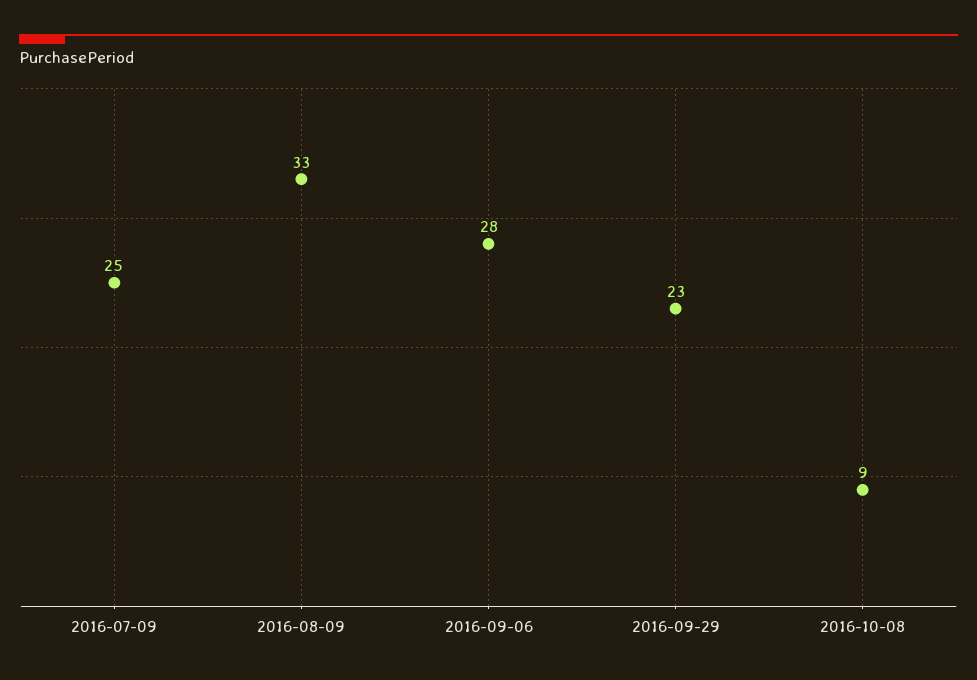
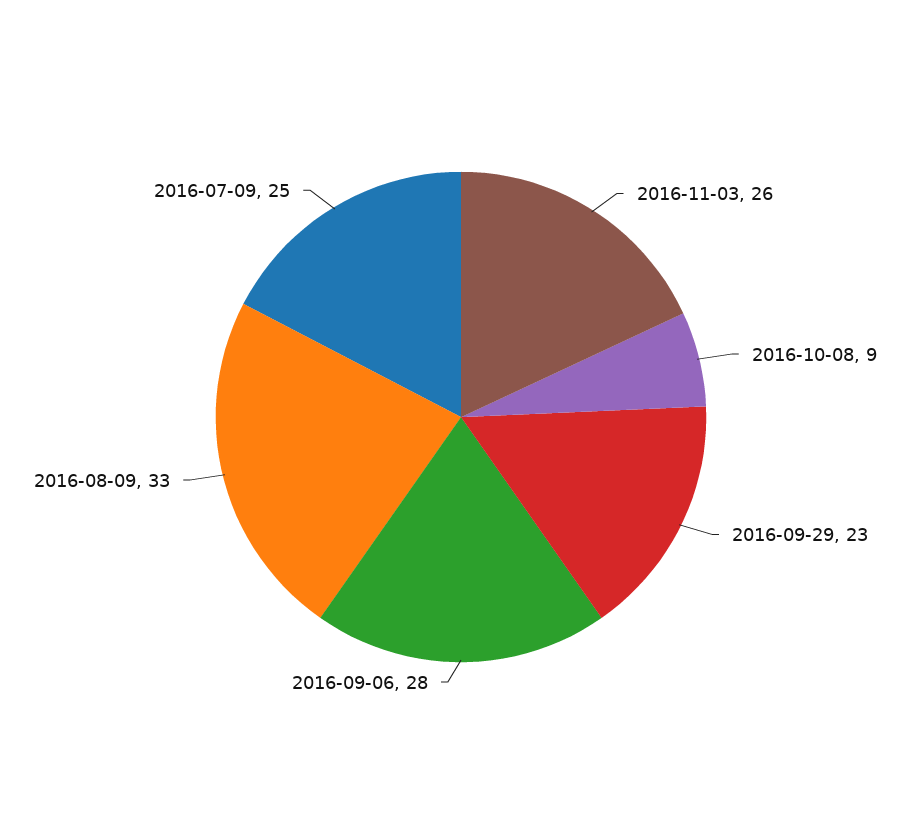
2016-11-03: none -> 26

